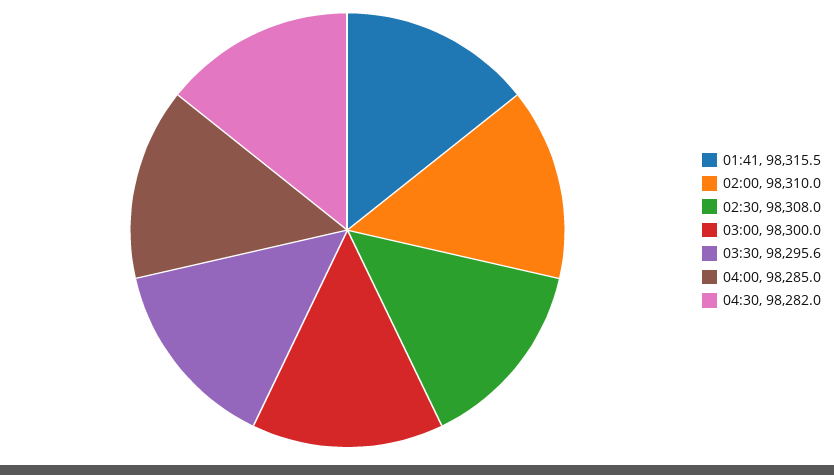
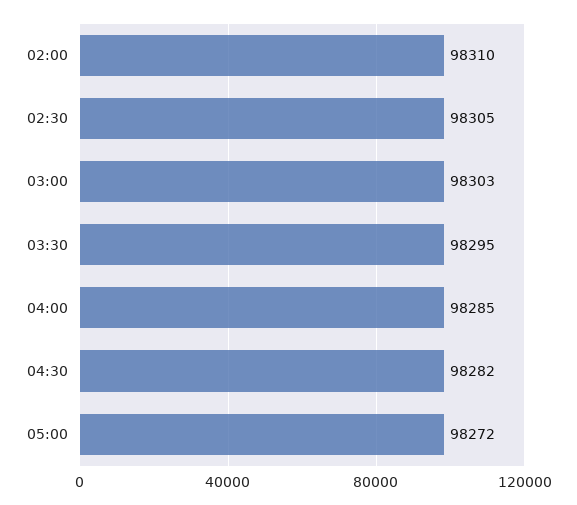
01:41: 98315.5 -> none
02:30: 98308 -> 98305
03:00: 98300 -> 98303
03:30: 98295.6 -> 98295
05:00: none -> 98272

